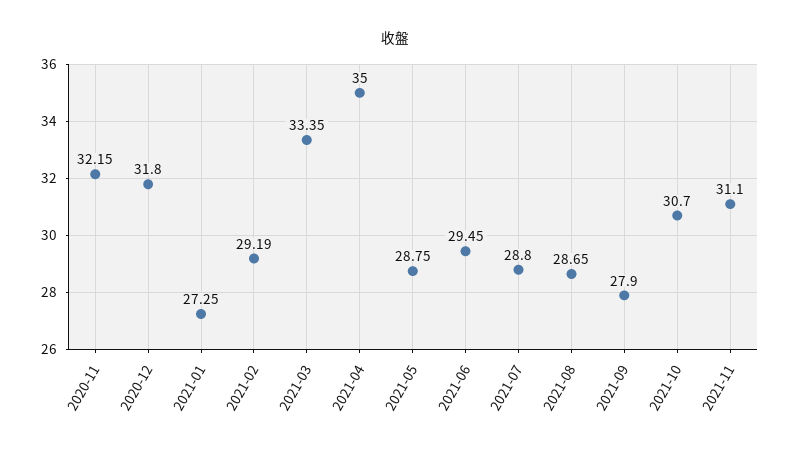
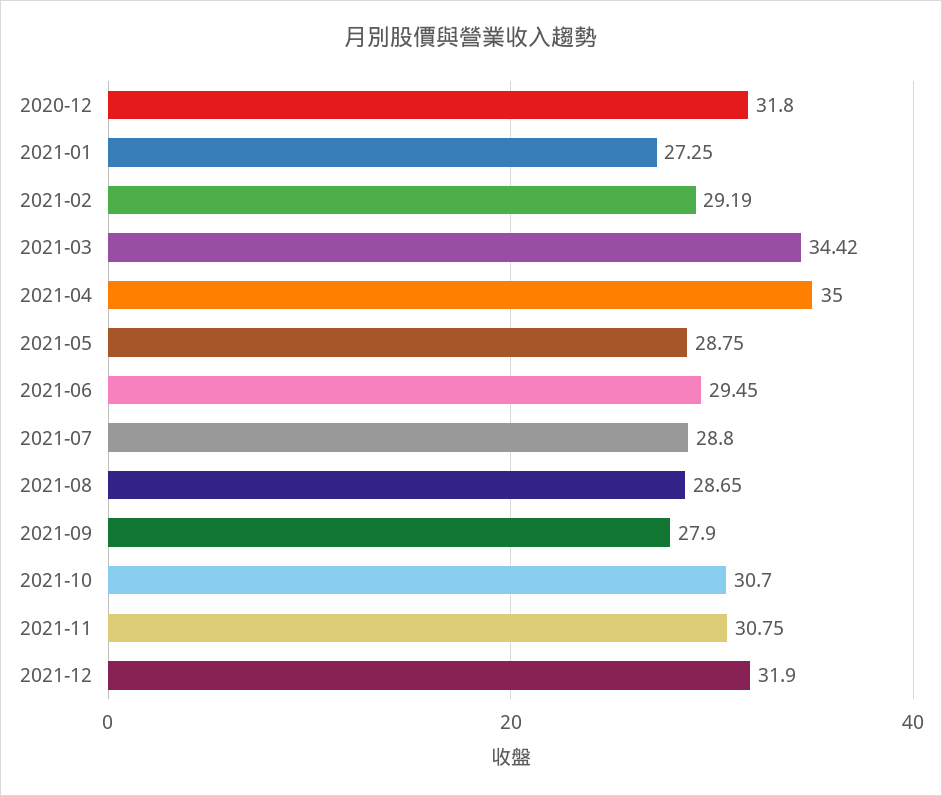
2020-11: 32.15 -> none
2021-03: 33.35 -> 34.42
2021-11: 31.1 -> 30.75
2021-12: none -> 31.9

